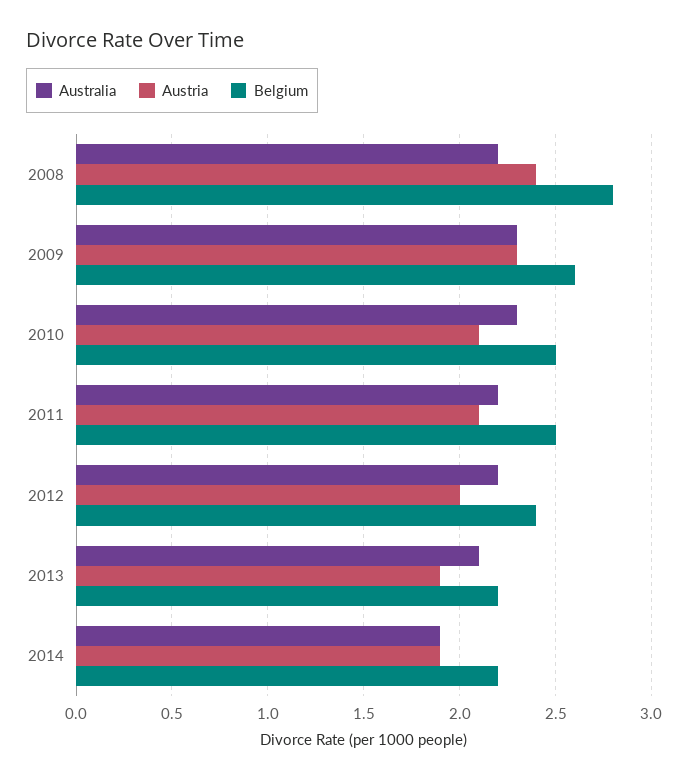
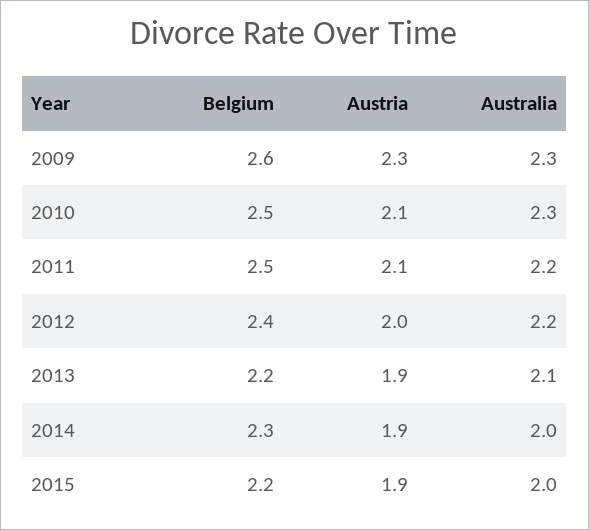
Australia, 2008: 2.2 -> none
Austria, 2008: 2.4 -> none
Belgium, 2008: 2.8 -> none
Australia, 2014: 1.9 -> 2
Belgium, 2014: 2.2 -> 2.3
Belgium, 2015: none -> 2.2
Austria, 2015: none -> 1.9
Australia, 2015: none -> 2

